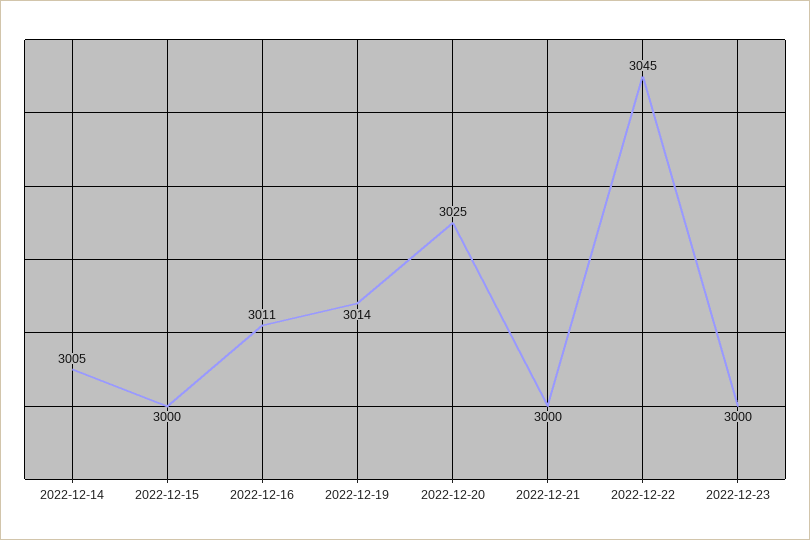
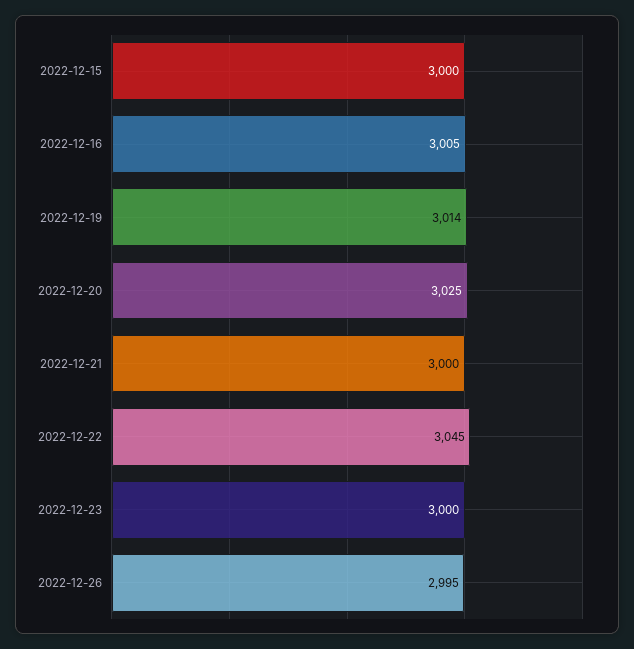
2022-12-14: 3005 -> none
2022-12-16: 3011 -> 3005
2022-12-26: none -> 2995

